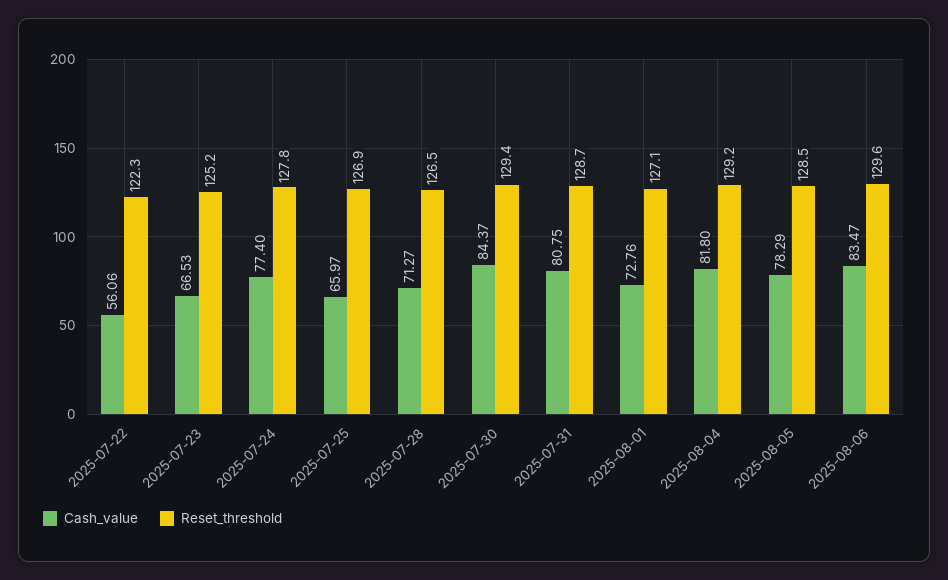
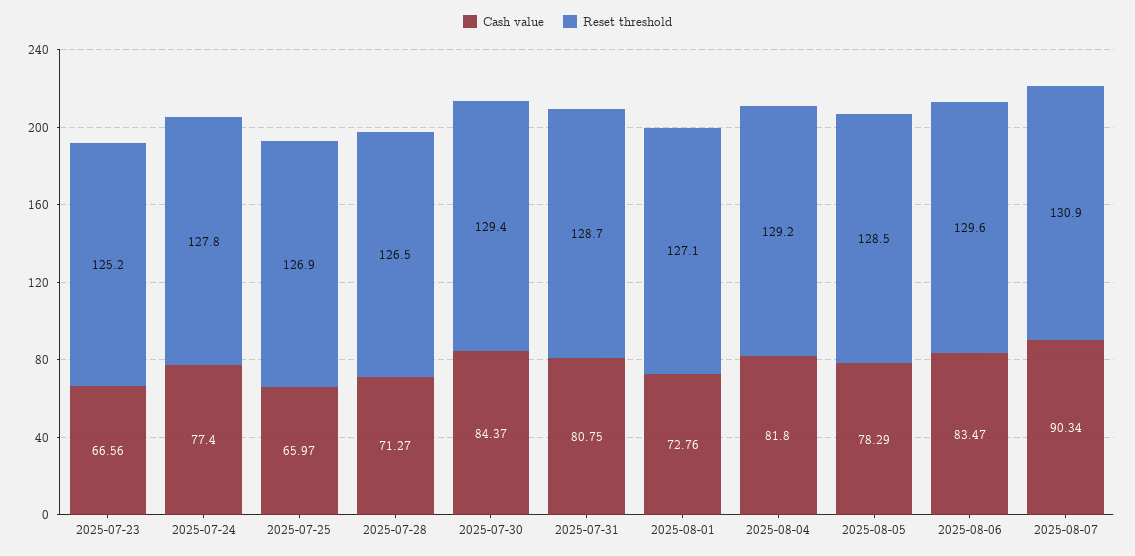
Cash_value, 2025-07-22: 56.06 -> none
Reset_threshold, 2025-07-22: 122.3 -> none
Cash_value, 2025-07-23: 66.53 -> 66.56
Cash_value, 2025-08-07: none -> 90.34
Reset_threshold, 2025-08-07: none -> 130.9

